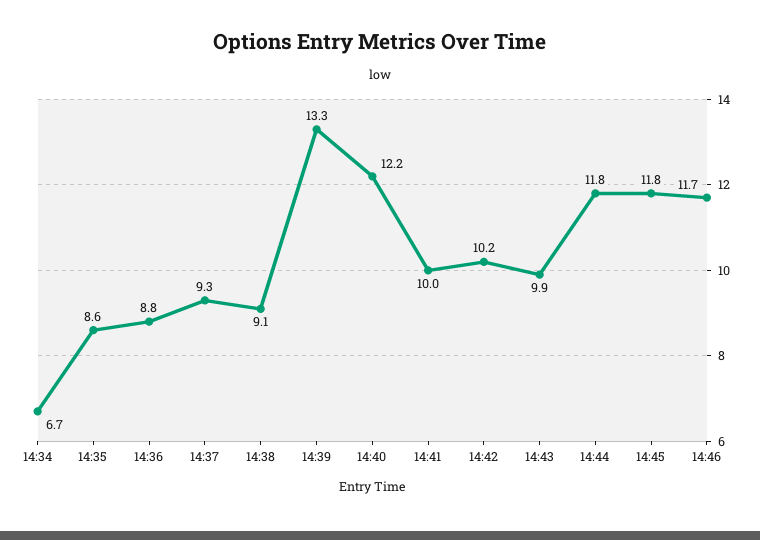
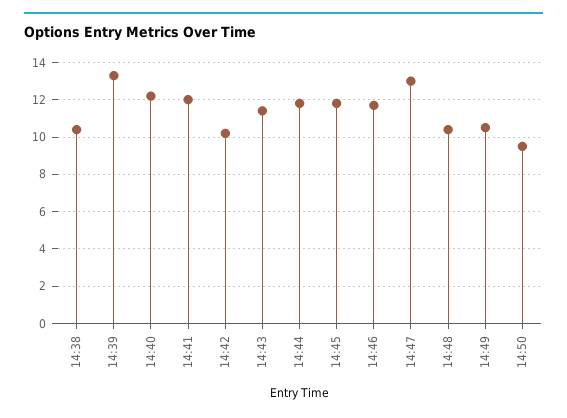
14:34: 6.7 -> none
14:35: 8.6 -> none
14:36: 8.8 -> none
14:37: 9.3 -> none
14:38: 9.1 -> 10.5
14:41: 10 -> 12
14:43: 9.9 -> 11.5
14:47: none -> 13
14:48: none -> 10.5
14:49: none -> 10.5
14:50: none -> 9.5

